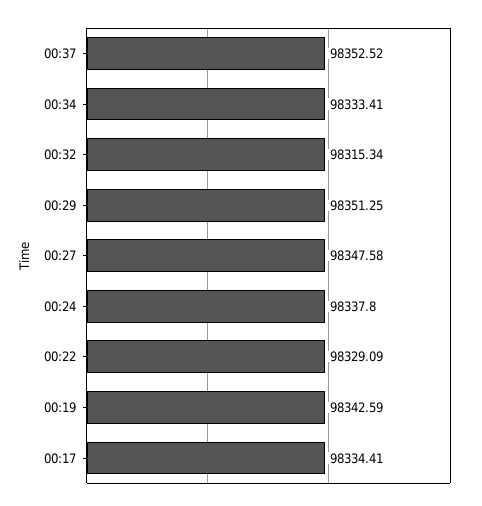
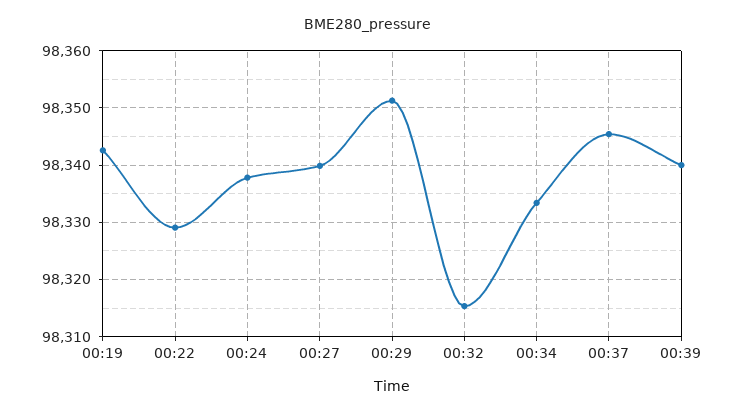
00:37: 98352.52 -> 98346
00:27: 98347.58 -> 98340
00:17: 98334.41 -> none
00:39: none -> 98340

